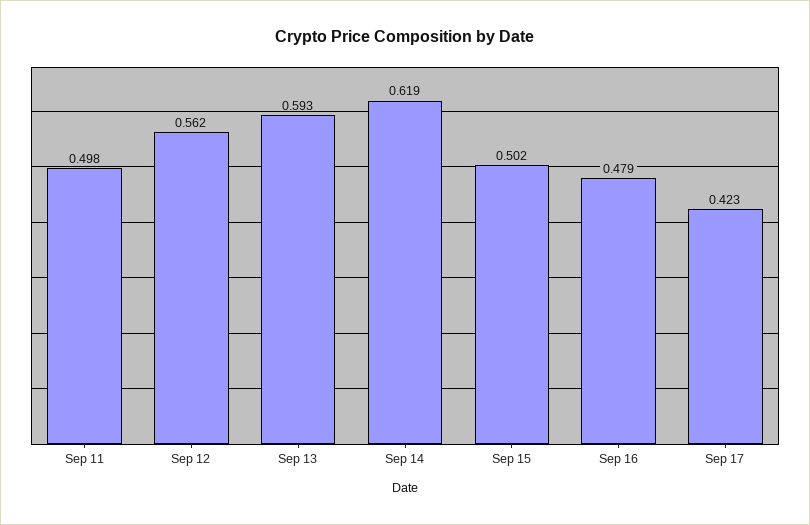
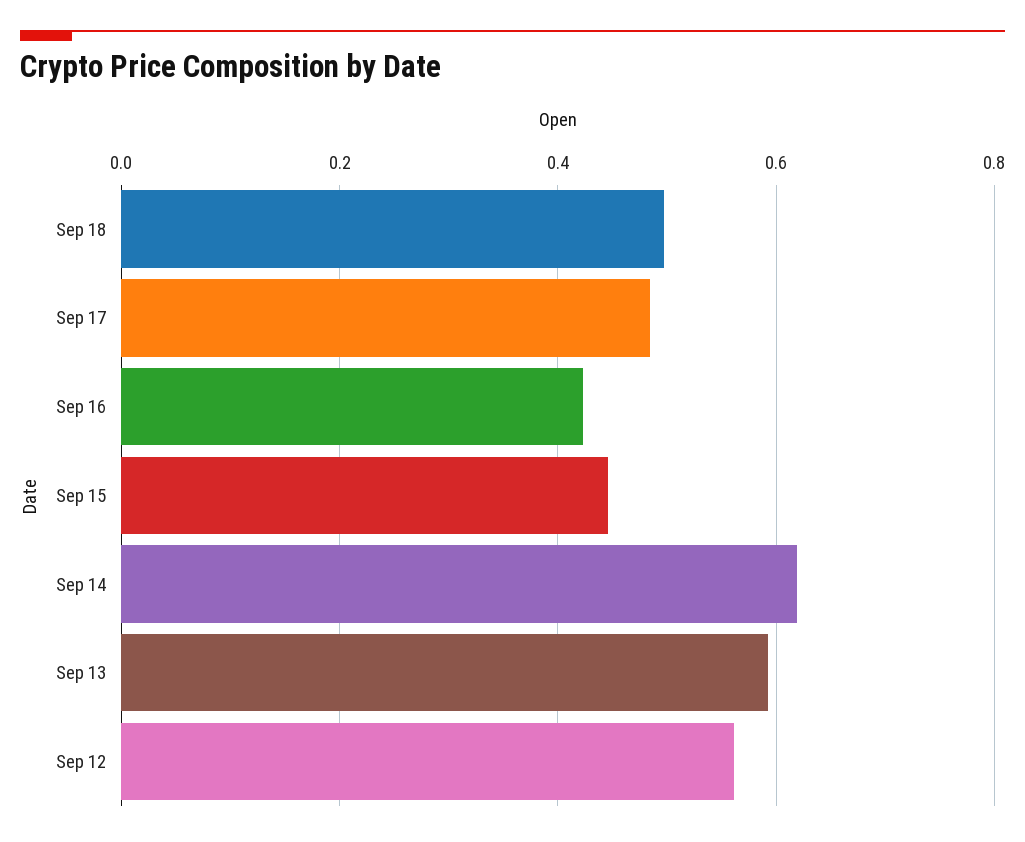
Sep 11: 0.498 -> none
Sep 15: 0.502 -> 0.44
Sep 16: 0.479 -> 0.42
Sep 17: 0.423 -> 0.48
Sep 18: none -> 0.5

